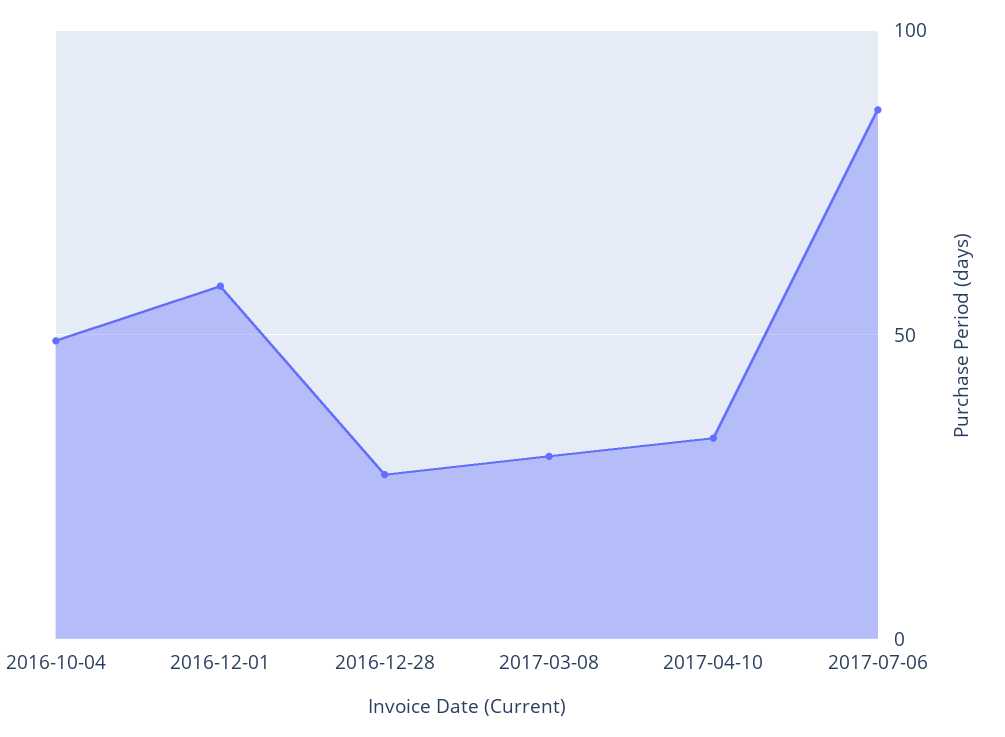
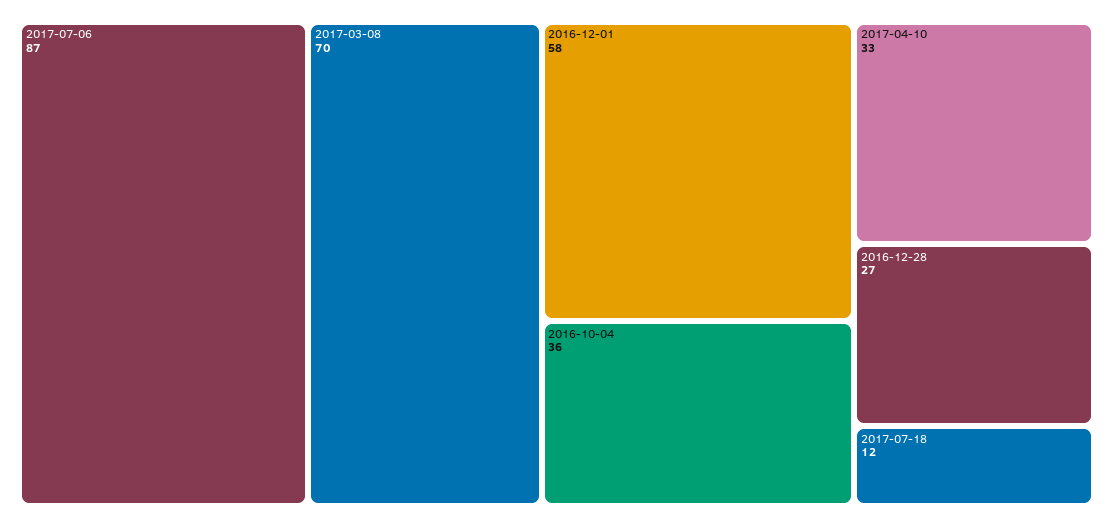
2016-10-04: 50 -> 36
2017-03-08: 30 -> 70
2017-07-18: none -> 12

